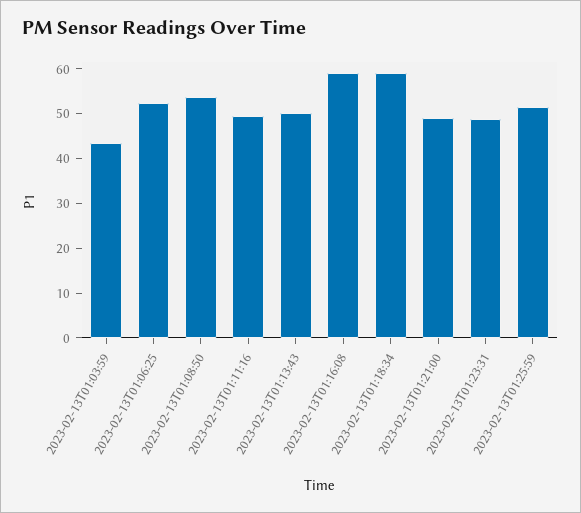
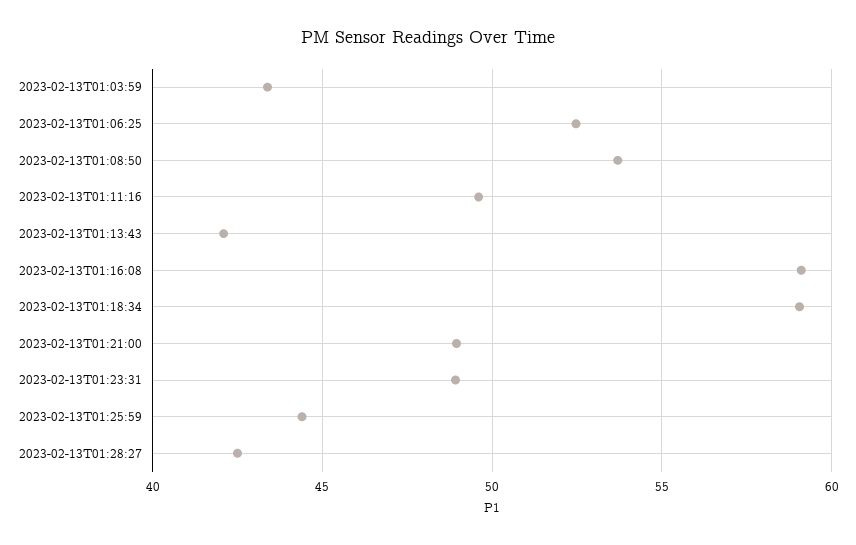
2023-02-13T01:13:43: 50 -> 42
2023-02-13T01:25:59: 52 -> 44.5
2023-02-13T01:28:27: none -> 42.5

